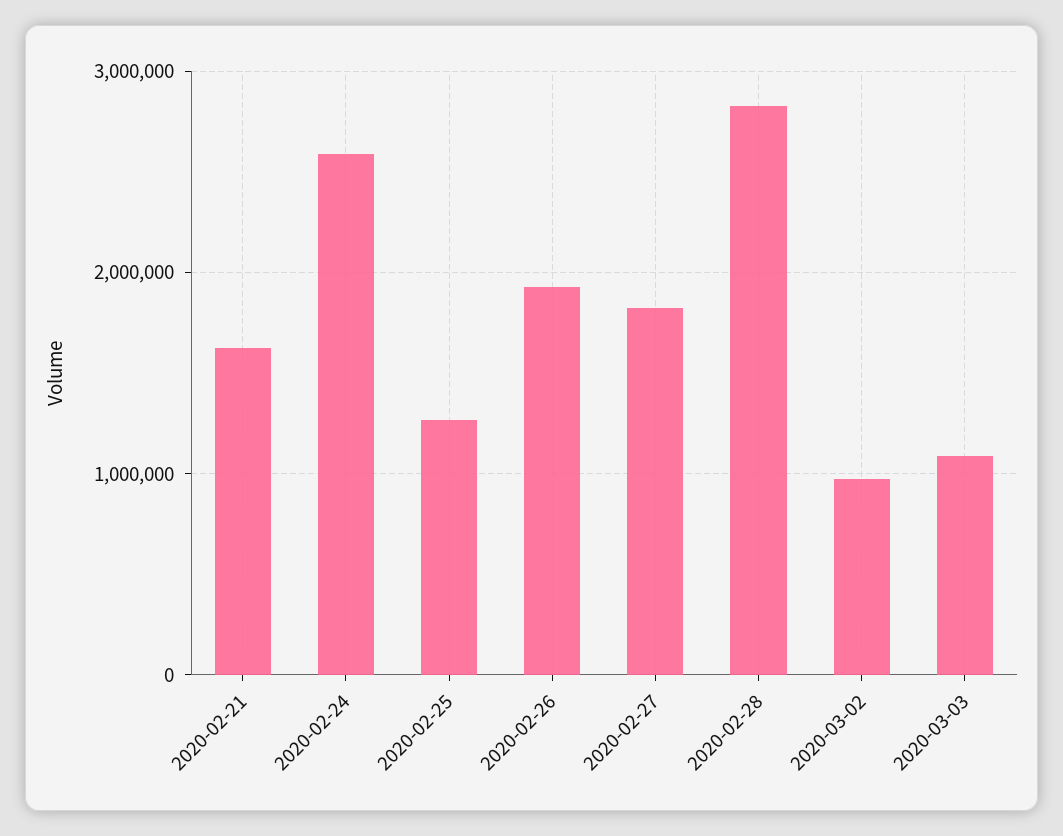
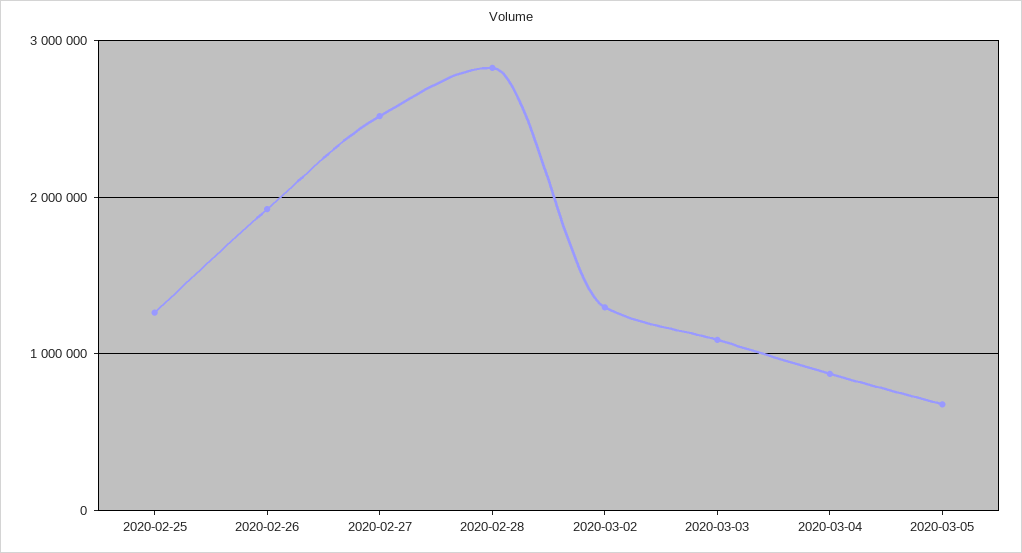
2020-02-21: 1600000 -> none
2020-02-24: 2600000 -> none
2020-02-27: 1800000 -> 2500000
2020-03-02: 1000000 -> 1300000
2020-03-04: none -> 900000
2020-03-05: none -> 700000

